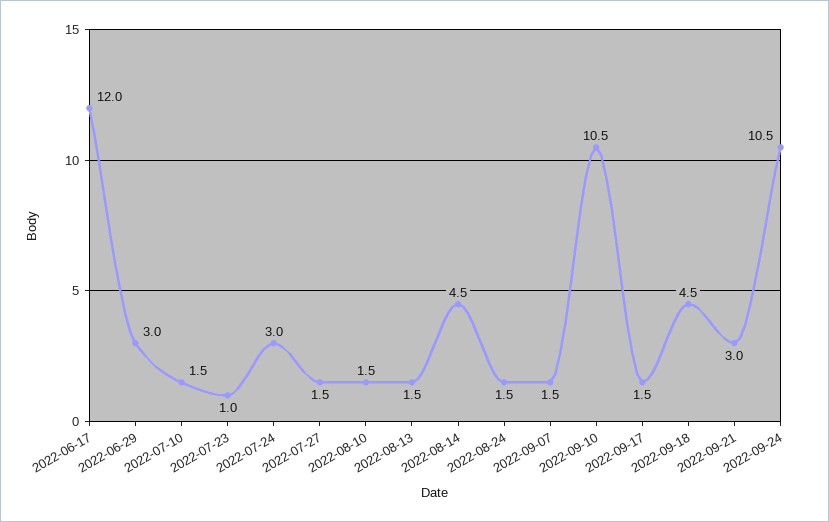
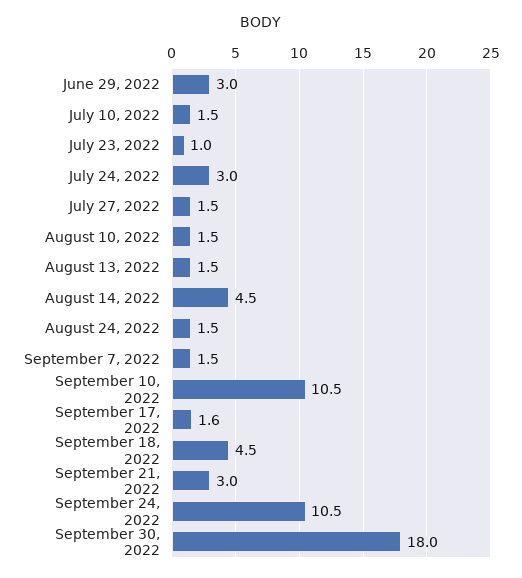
2022-06-17: 12 -> none
2022-09-17: 1.5 -> 1.6
September 30, 2022: none -> 18

